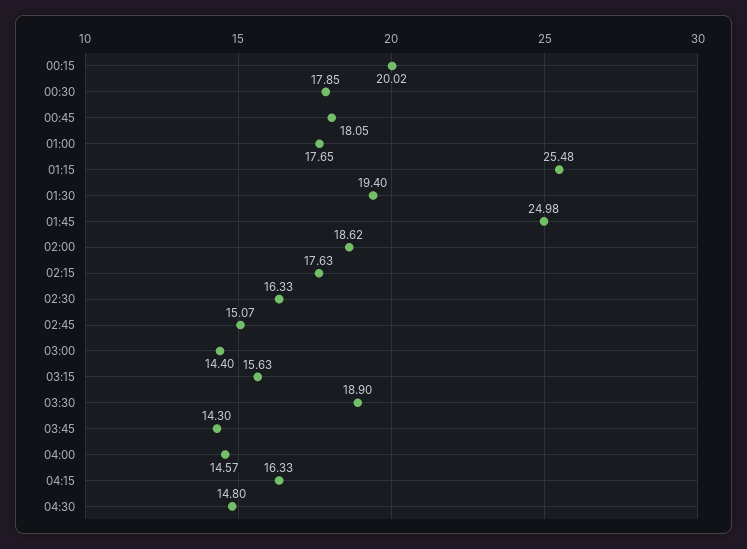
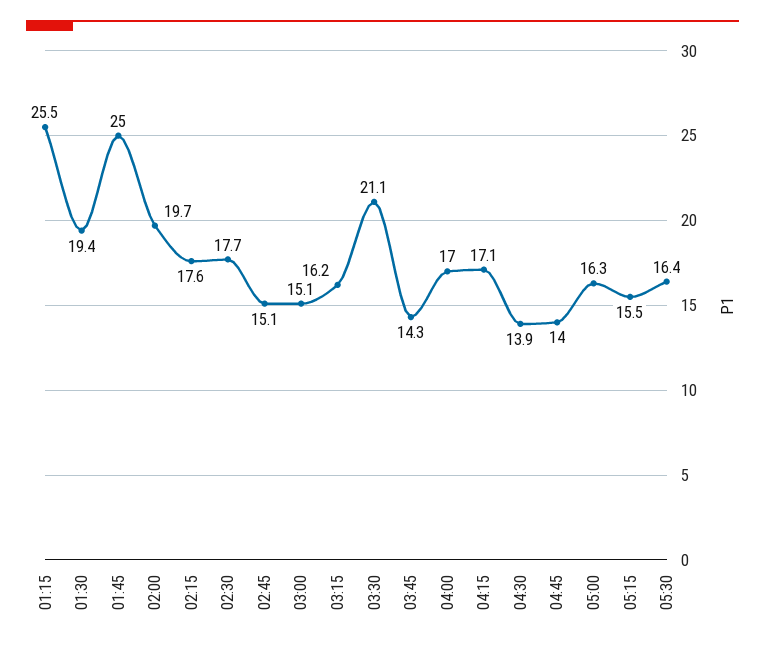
00:15: 20.02 -> none
00:30: 17.85 -> none
00:45: 18.05 -> none
01:00: 17.65 -> none
02:00: 18.62 -> 19.7
02:30: 16.33 -> 17.7
03:00: 14.4 -> 15.1
03:15: 15.63 -> 16.2
03:30: 18.9 -> 21.1
04:00: 14.57 -> 17
04:15: 16.33 -> 17.1
04:30: 14.8 -> 13.9
04:45: none -> 14
05:00: none -> 16.3
05:15: none -> 15.5
05:30: none -> 16.4

